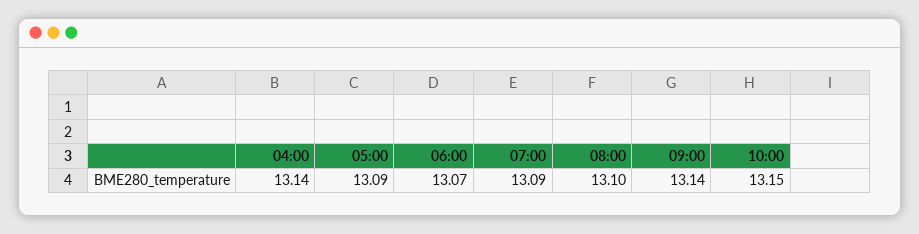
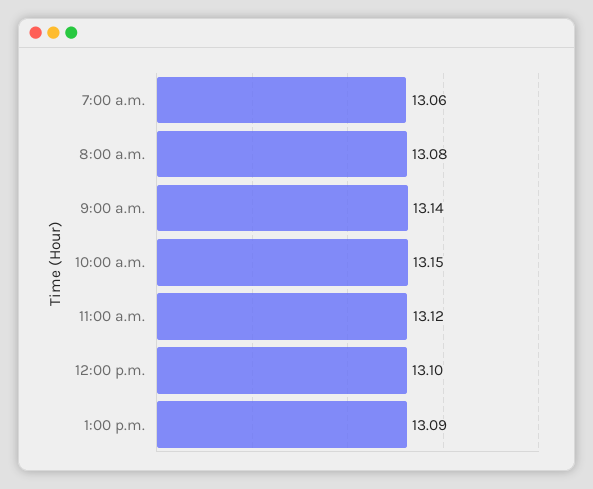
04:00: 13.14 -> none
05:00: 13.09 -> none
06:00: 13.07 -> none
07:00: 13.09 -> 13.06
08:00: 13.1 -> 13.08
11:00 a.m.: none -> 13.12
12:00 p.m.: none -> 13.1
1:00 p.m.: none -> 13.09

